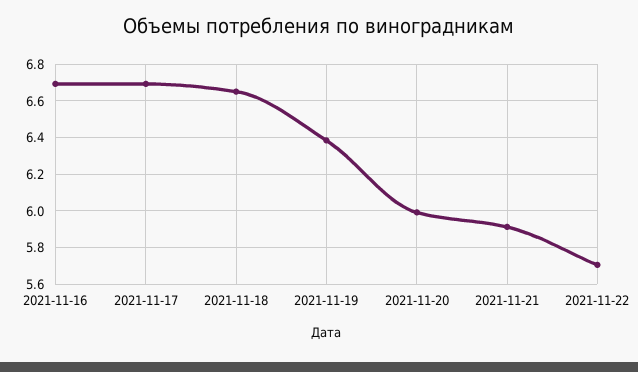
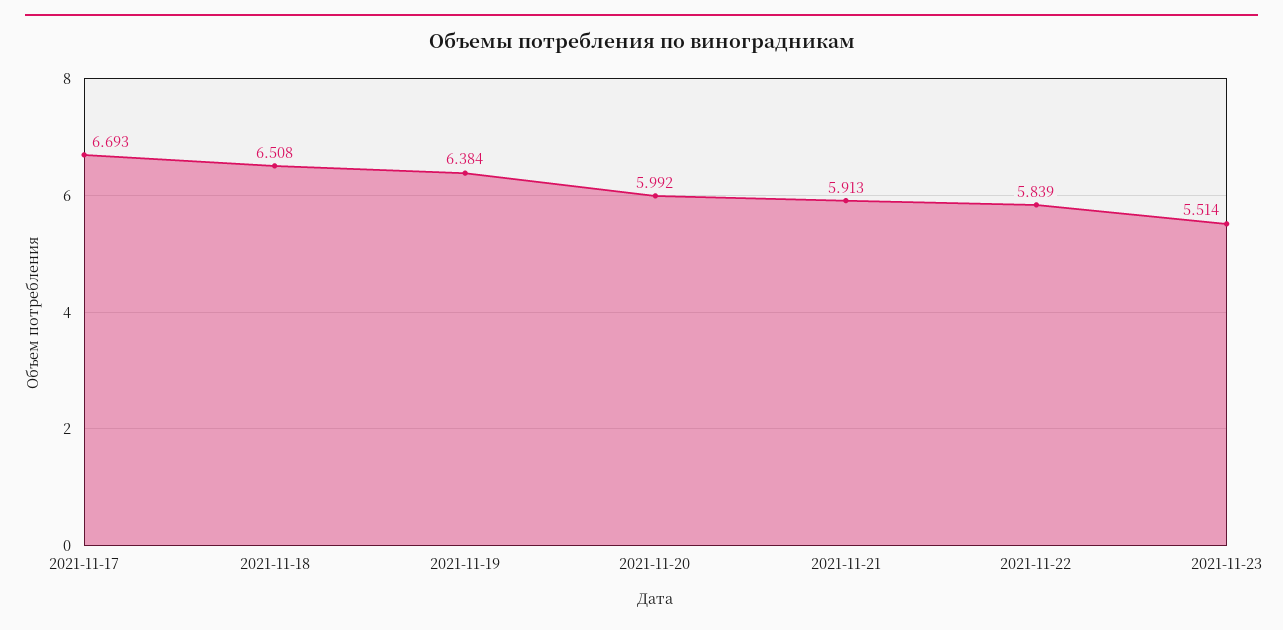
2021-11-16: 6.7 -> none
2021-11-18: 6.65 -> 6.508
2021-11-22: 5.7 -> 5.839
2021-11-23: none -> 5.514

